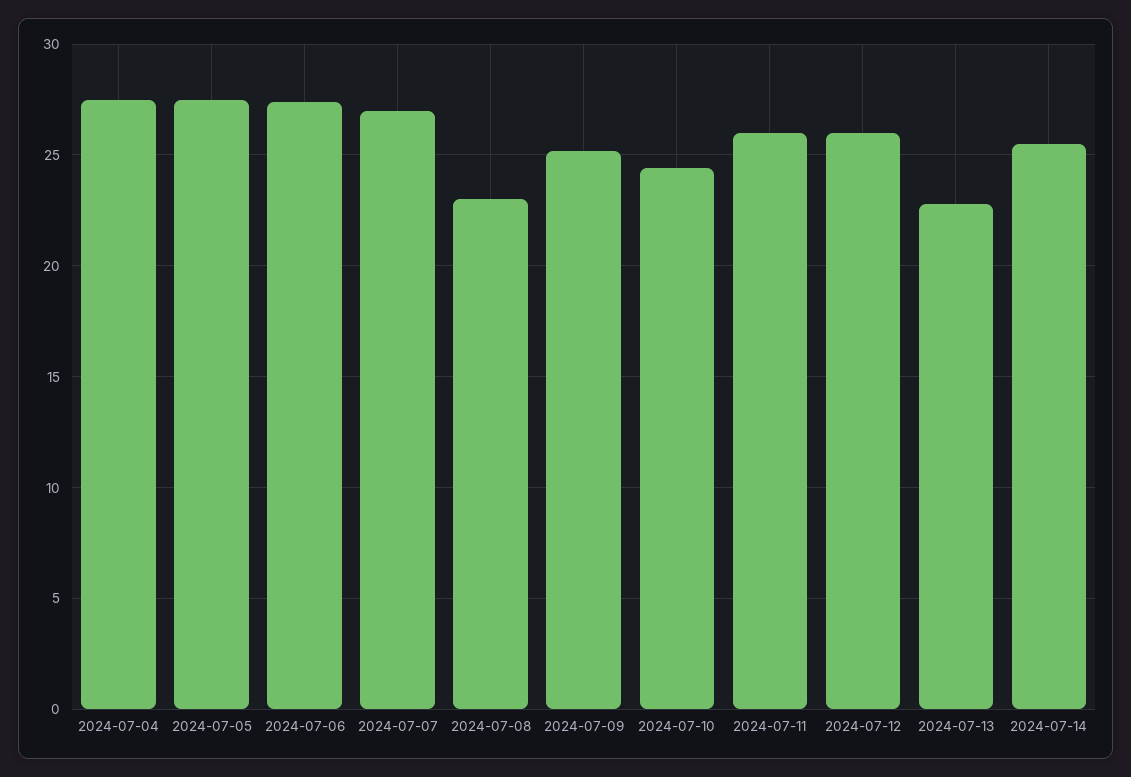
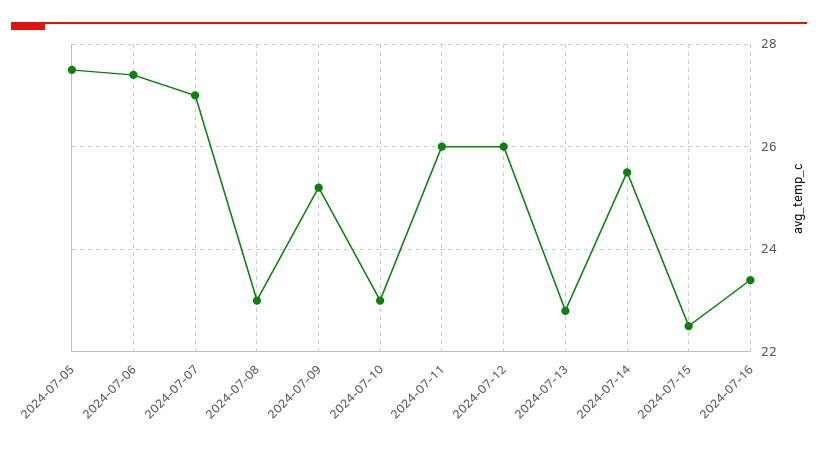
2024-07-04: 27.5 -> none
2024-07-10: 24.5 -> 23
2024-07-15: none -> 22.5
2024-07-16: none -> 23.5

